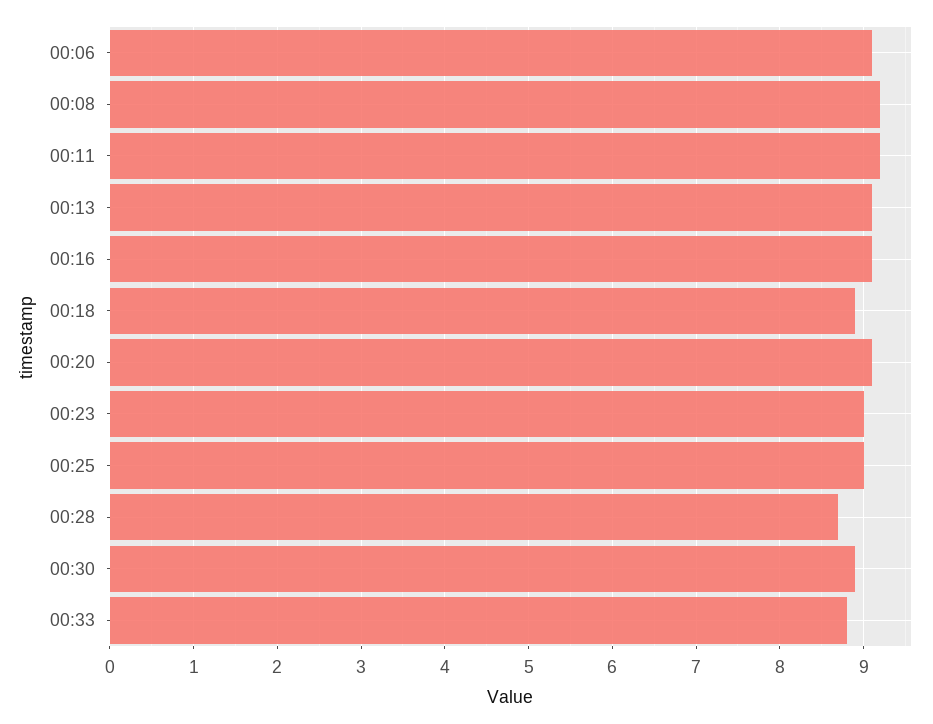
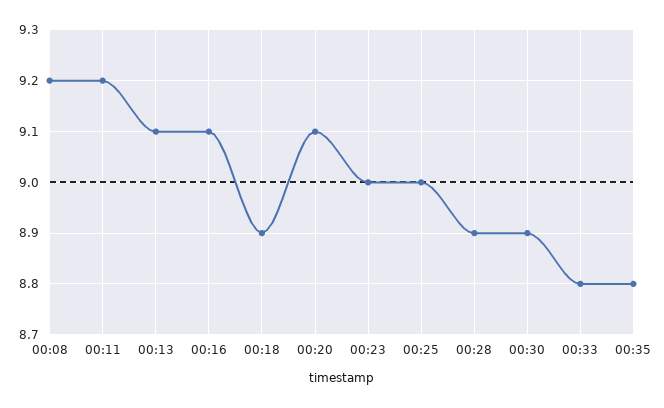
00:06: 9.1 -> none
00:28: 8.7 -> 8.9
00:35: none -> 8.8

